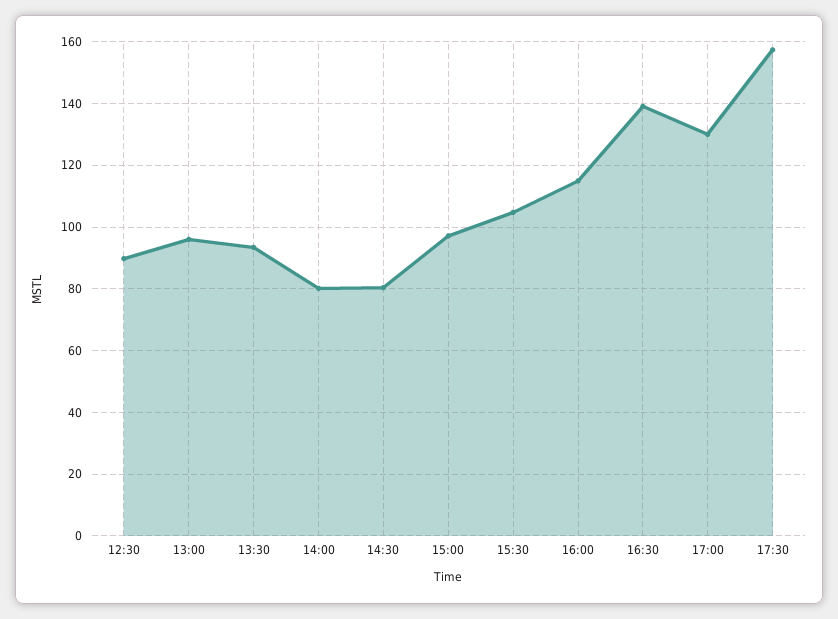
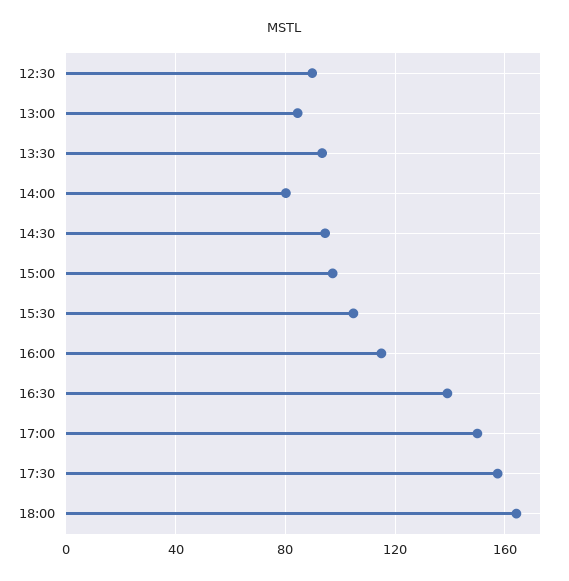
13:00: 96 -> 85
14:30: 80 -> 95
17:00: 130 -> 150
18:00: none -> 165

